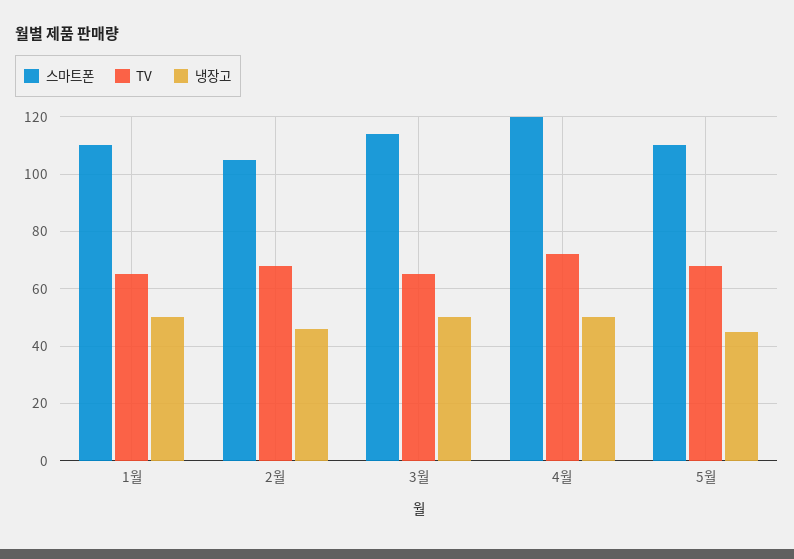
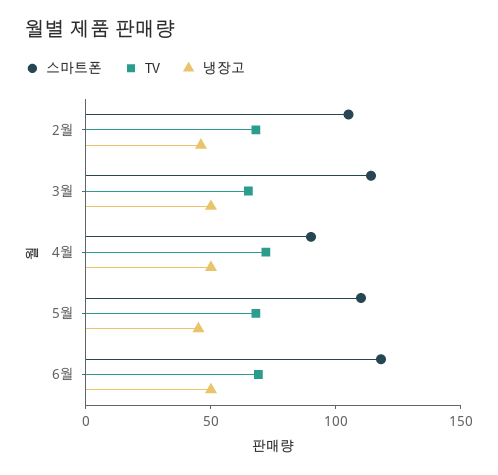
스마트폰, 1월: 110 -> none
TV, 1월: 65 -> none
냉장고, 1월: 50 -> none
스마트폰, 4월: 120 -> 90
스마트폰, 6월: none -> 120
TV, 6월: none -> 70
냉장고, 6월: none -> 50

